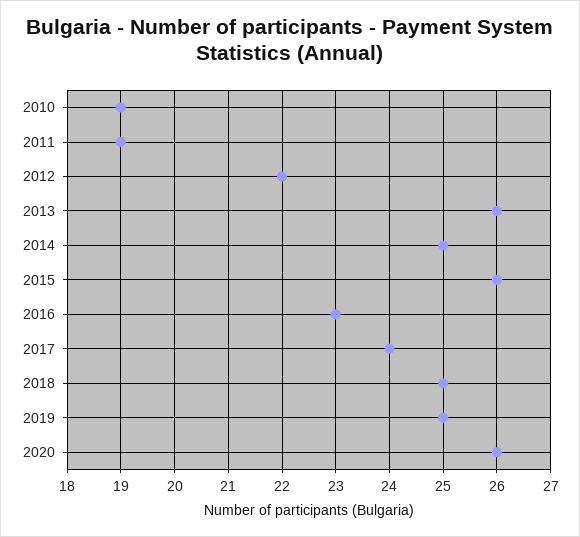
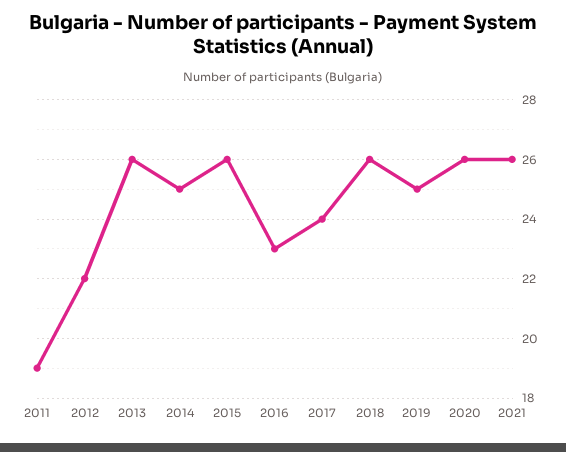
2010: 19 -> none
2018: 25 -> 26
2021: none -> 26

